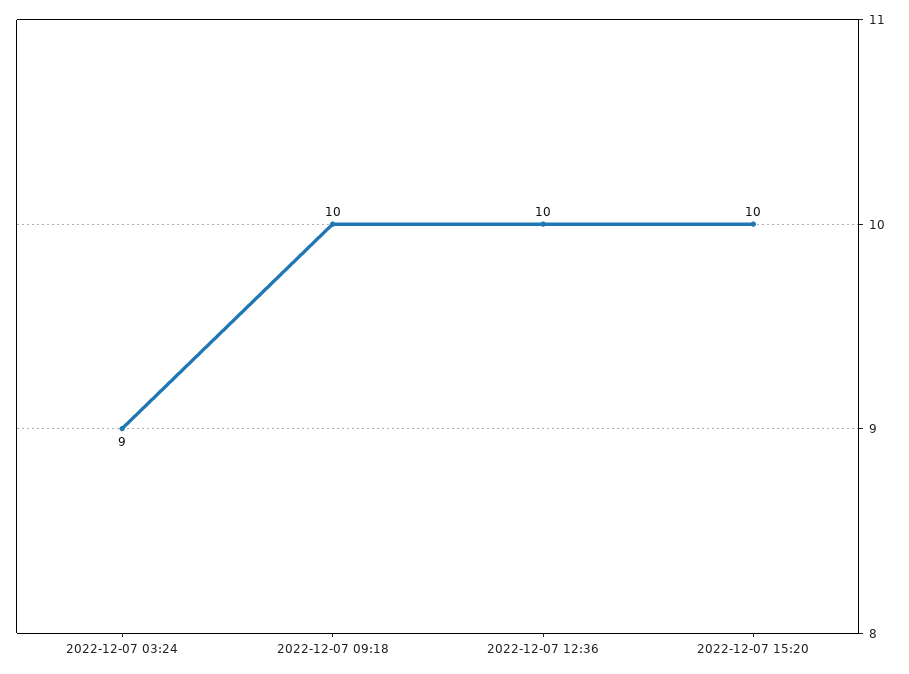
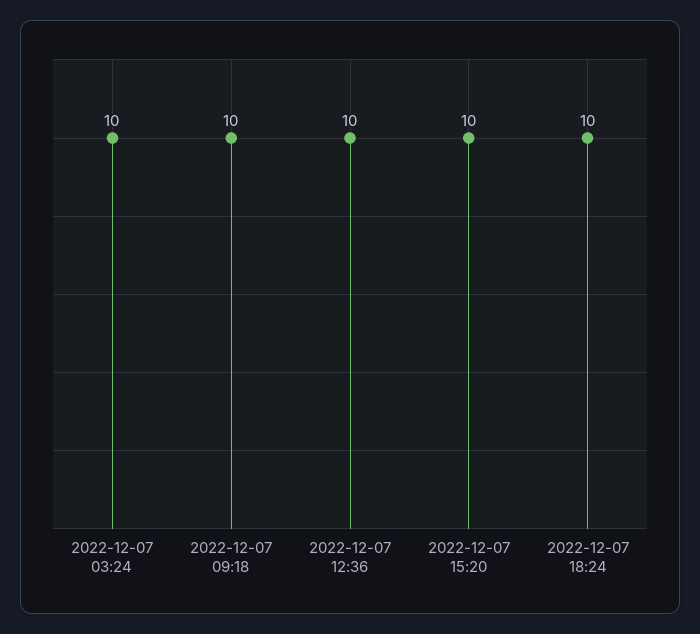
2022-12-07 03:24: 9 -> 10
2022-12-07 18:24: none -> 10

